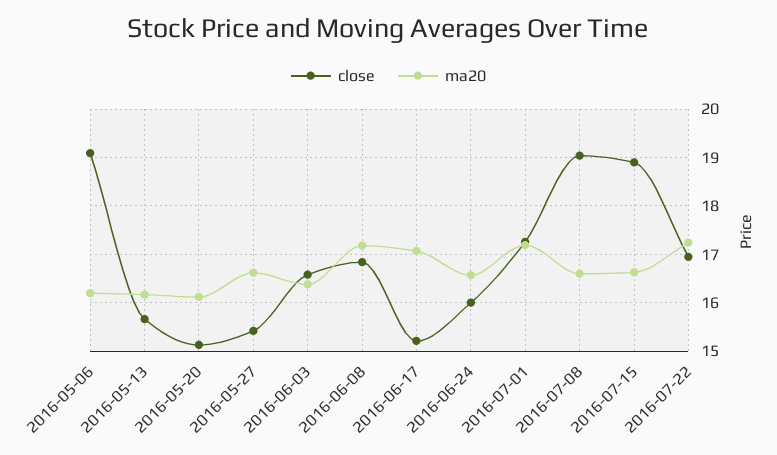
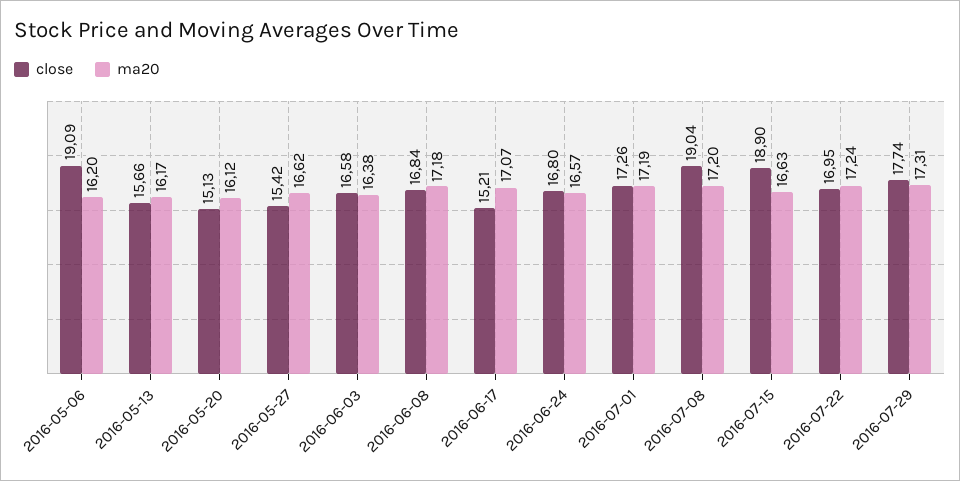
close, 2016-06-24: 16 -> 16.8
ma20, 2016-07-08: 16.6 -> 17.2
close, 2016-07-29: none -> 17.74
ma20, 2016-07-29: none -> 17.31

